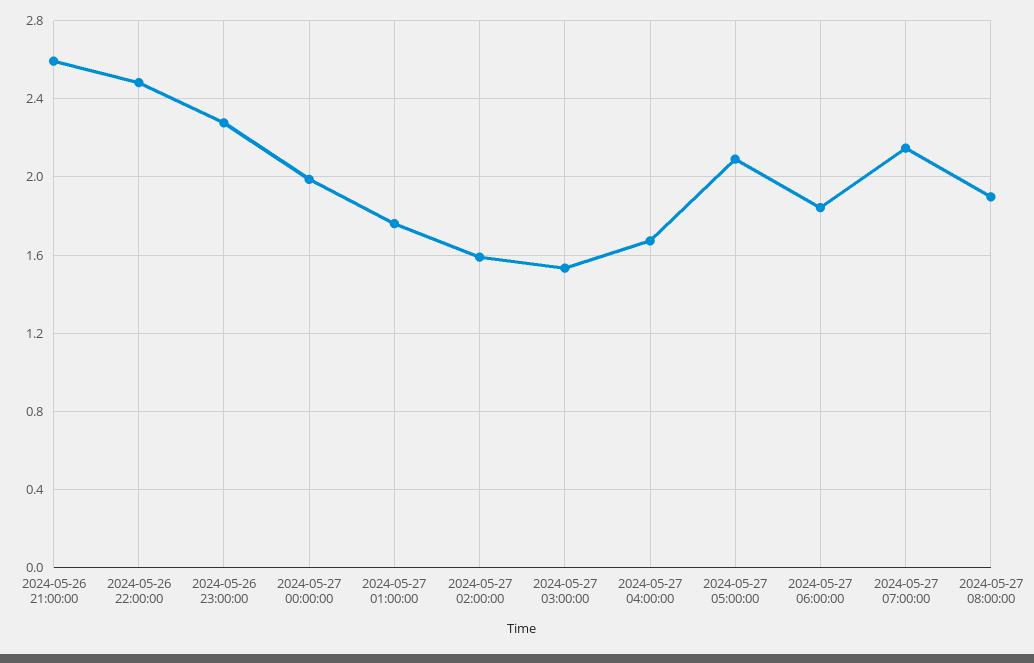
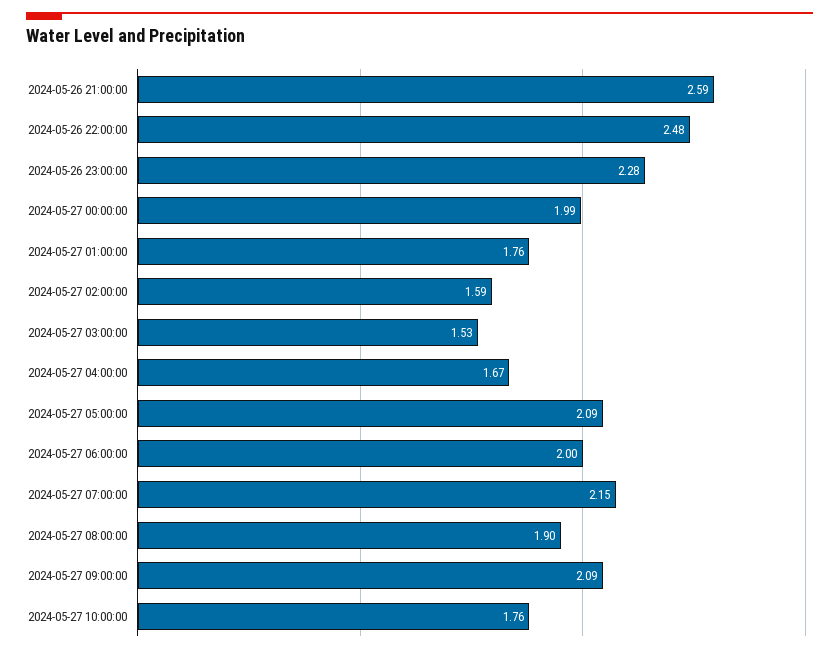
2024-05-27 06:00:00: 1.85 -> 2
2024-05-27 09:00:00: none -> 2.09
2024-05-27 10:00:00: none -> 1.76

